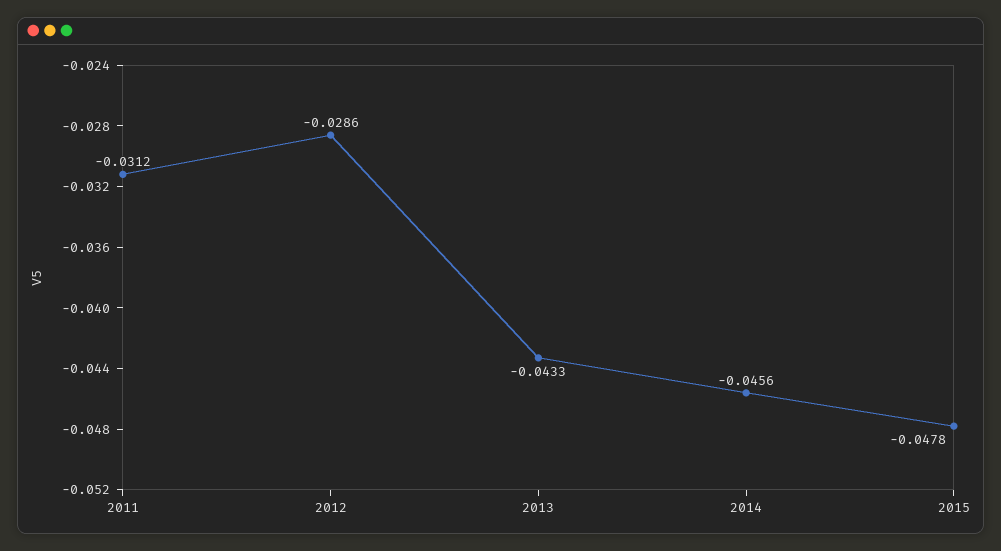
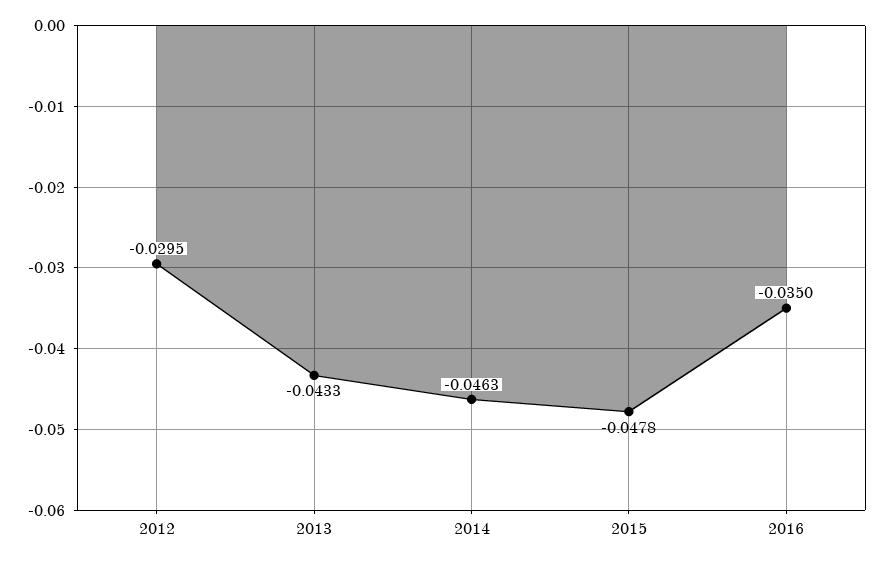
2011: -0.0312 -> none
2012: -0.0286 -> -0.0295
2014: -0.0456 -> -0.0463
2016: none -> -0.035

